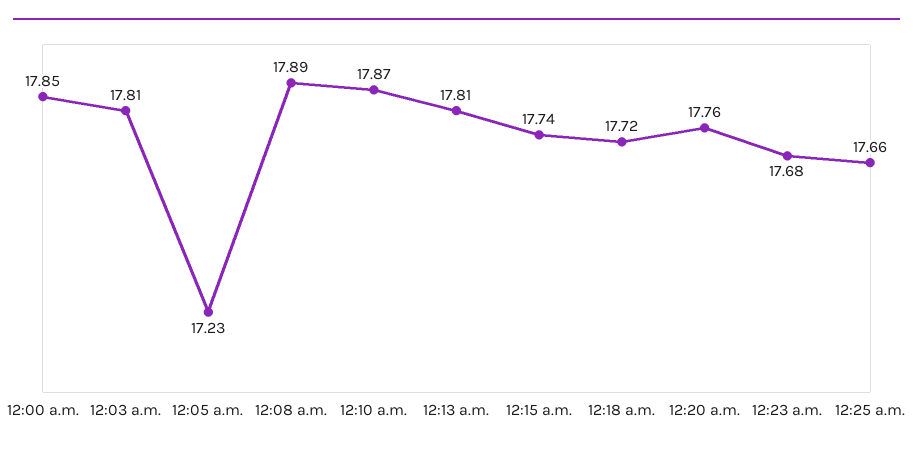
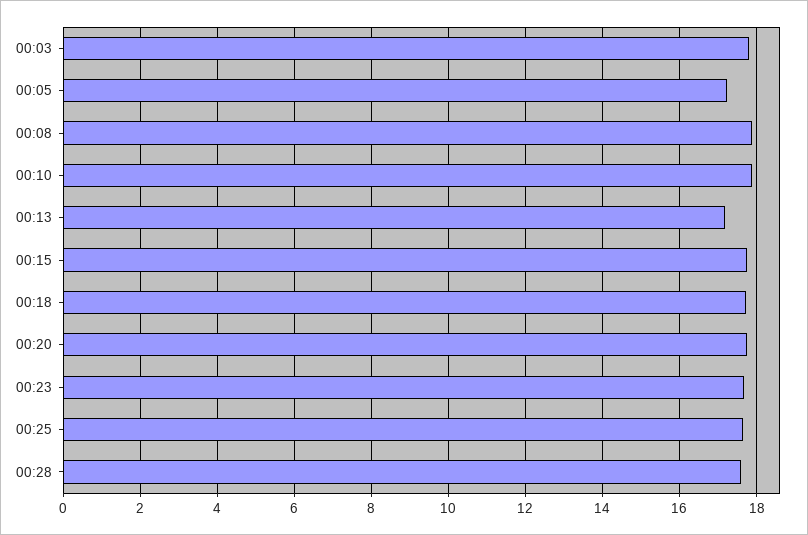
12:00 a.m.: 17.85 -> none
12:13 a.m.: 17.81 -> 17.2
00:28: none -> 17.6

